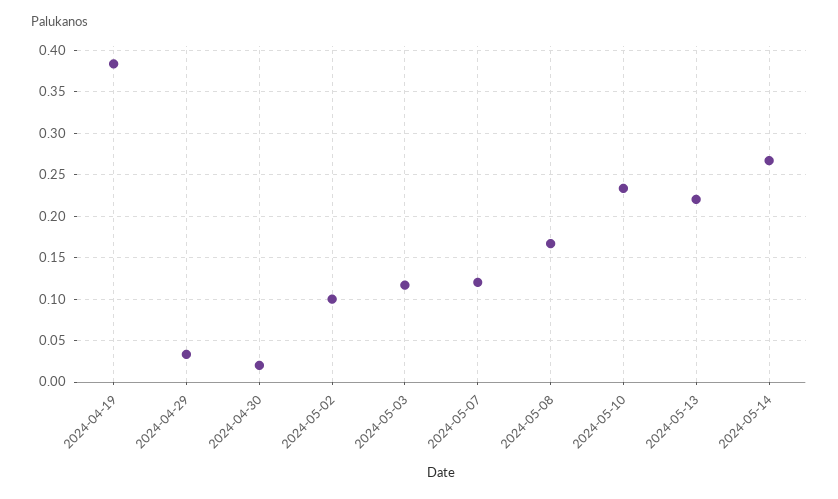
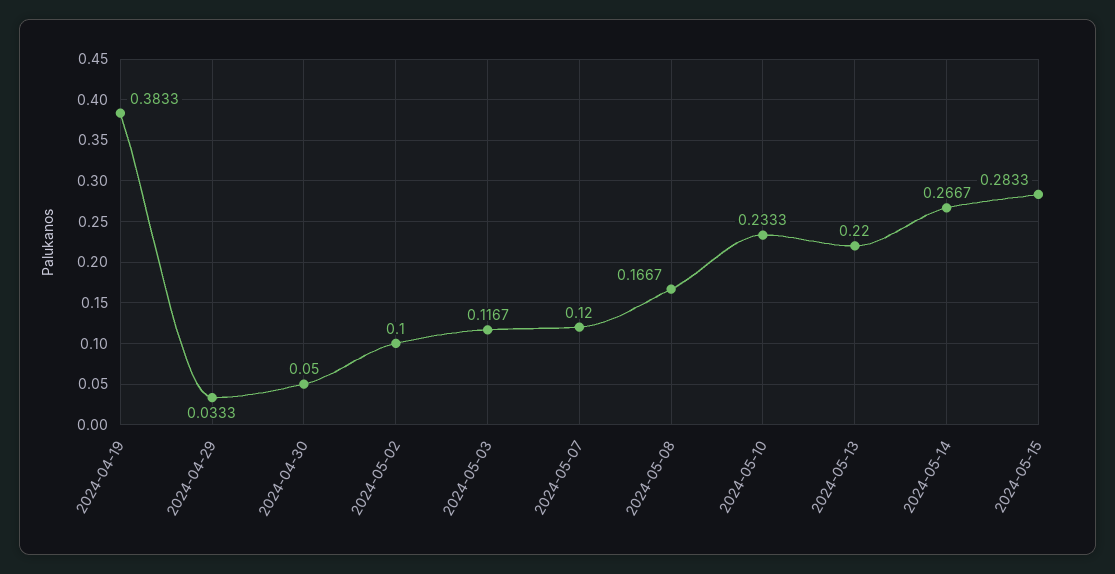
2024-04-30: 0.02 -> 0.05
2024-05-15: none -> 0.2833

